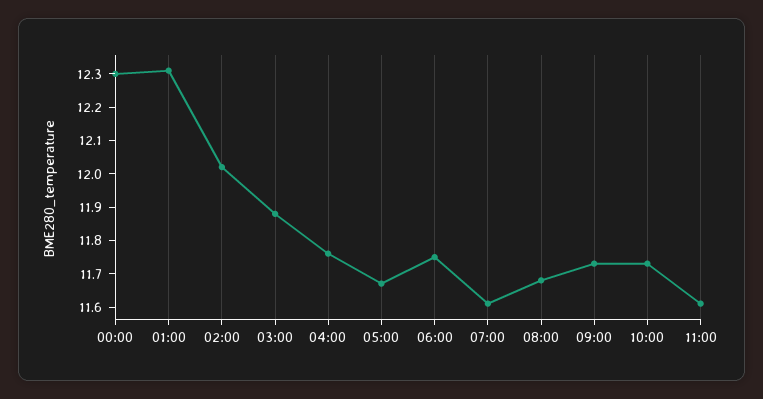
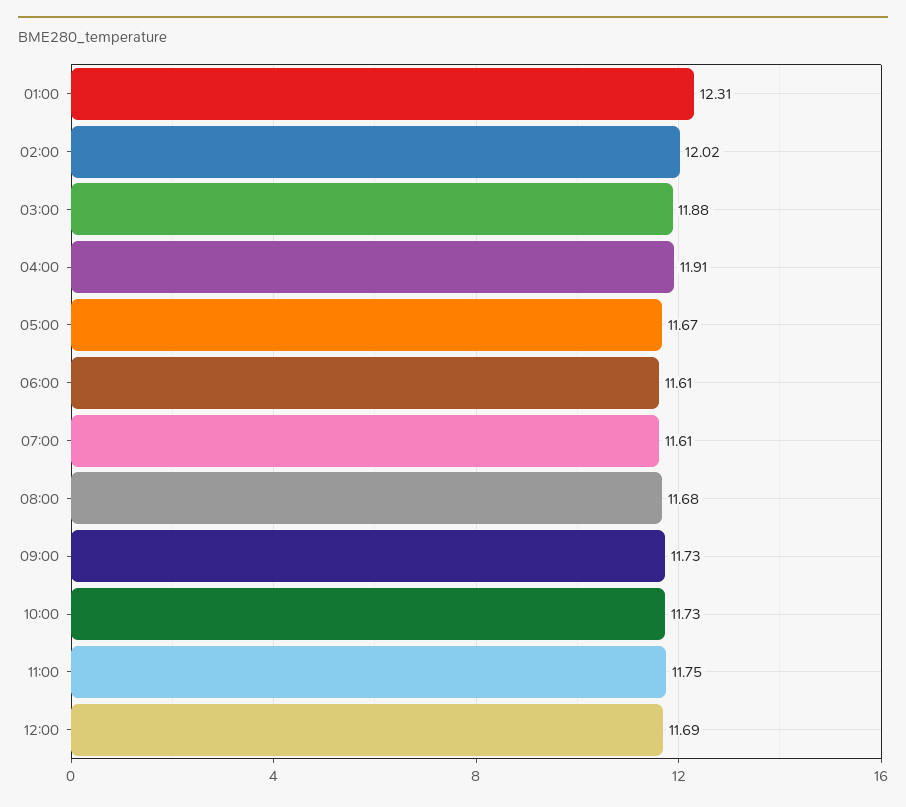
00:00: 12.3 -> none
04:00: 11.75 -> 11.91
06:00: 11.75 -> 11.61
11:00: 11.6 -> 11.75
12:00: none -> 11.69

